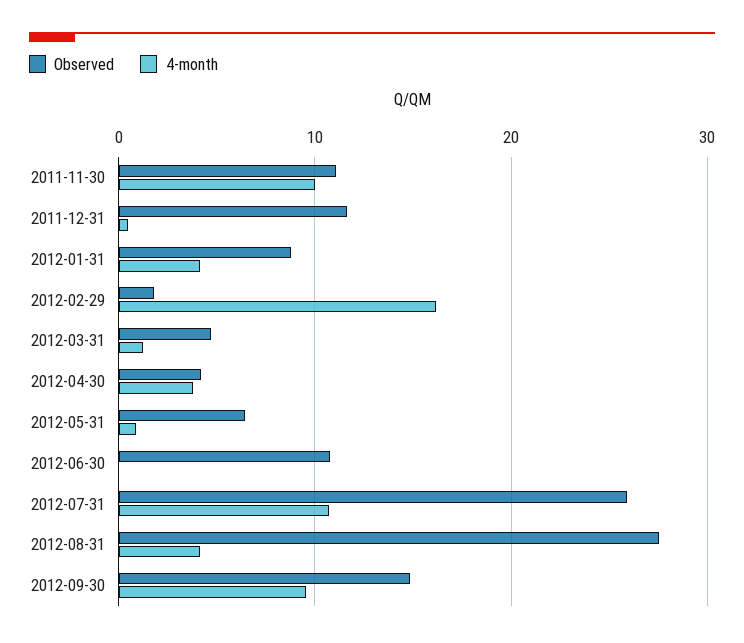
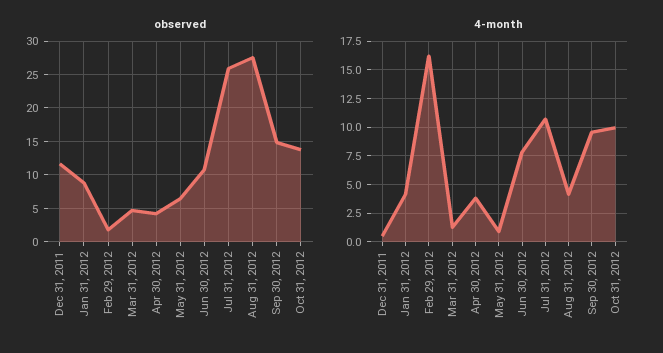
Observed, 2011-11-30: 11 -> none
4-month, 2011-11-30: 10 -> none
4-month, 2012-06-30: 0 -> 7.5
Observed, Oct 31, 2012: none -> 14
4-month, Oct 31, 2012: none -> 10

